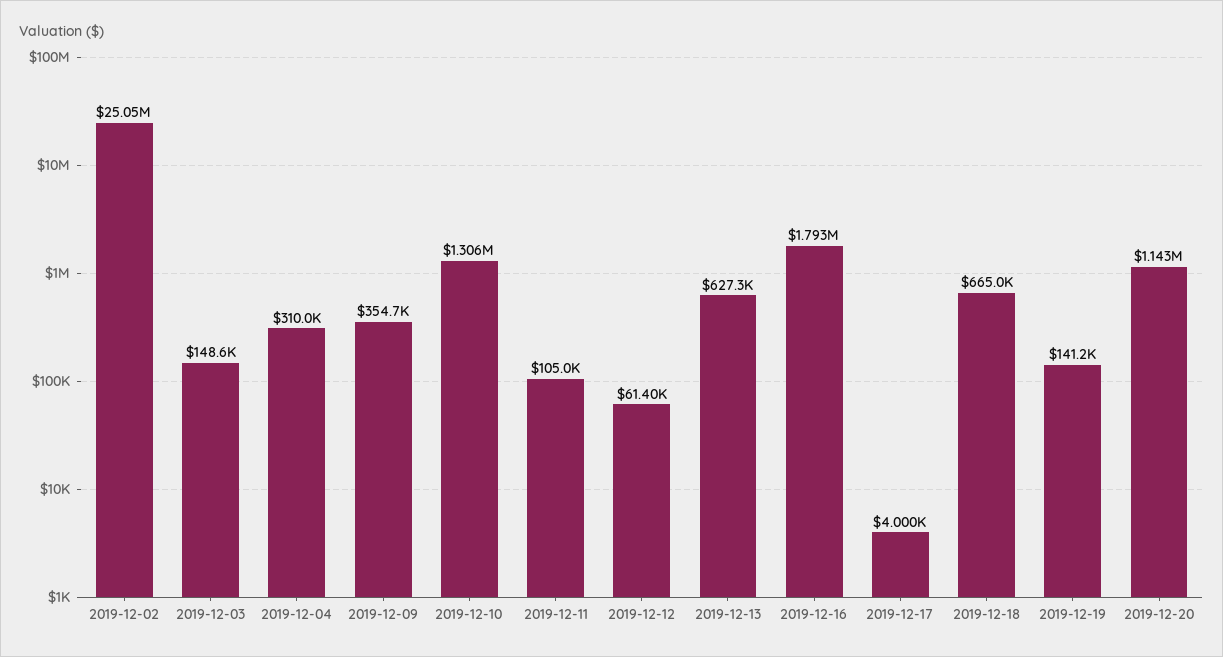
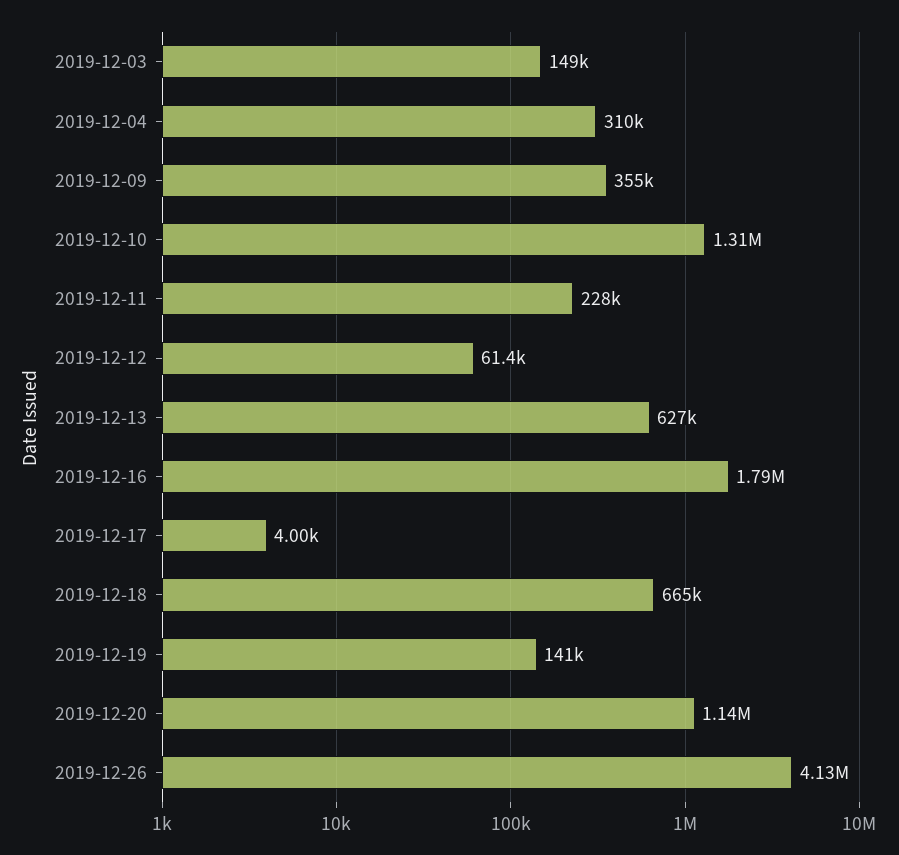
2019-12-02: 25050000 -> none
2019-12-11: 105000 -> 228000
2019-12-26: none -> 4130000

